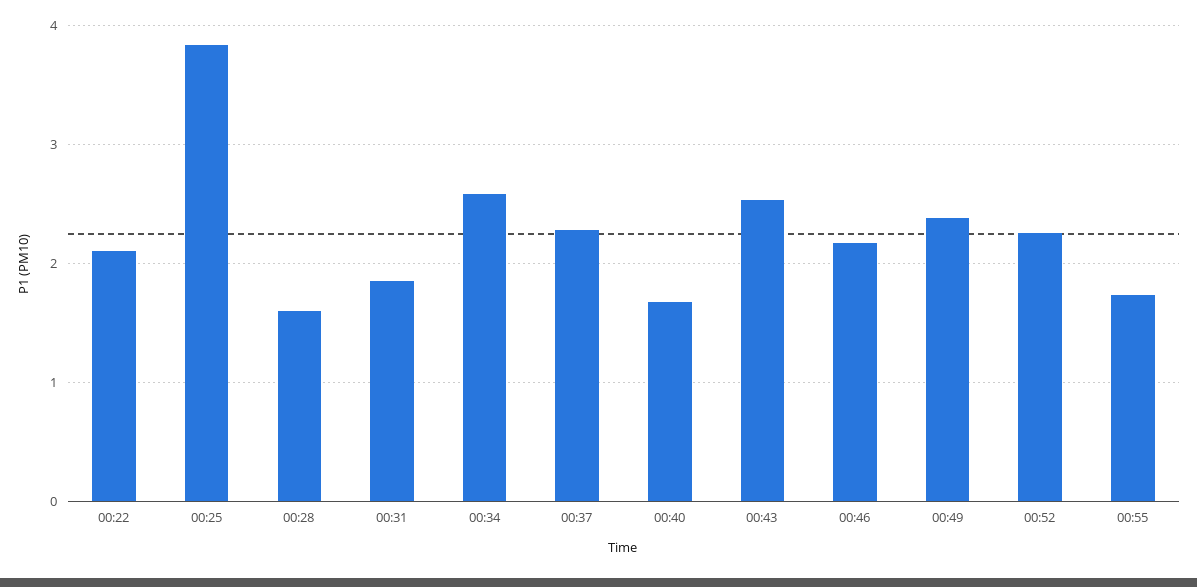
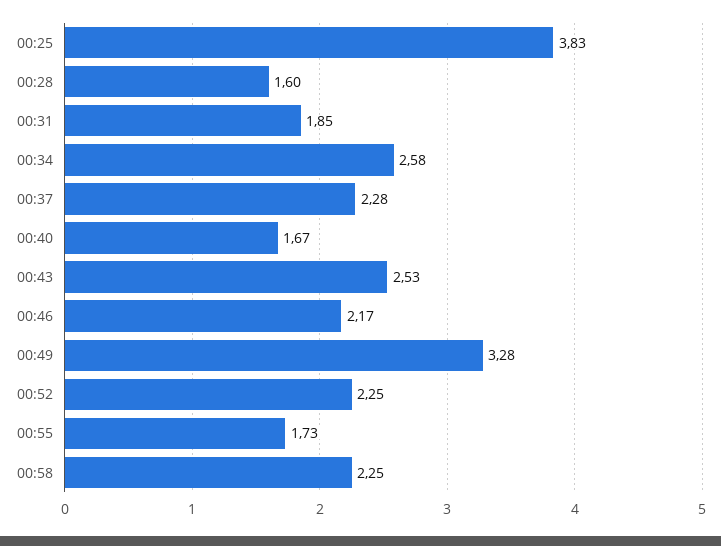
00:22: 2.1 -> none
00:49: 2.4 -> 3.28
00:58: none -> 2.25

